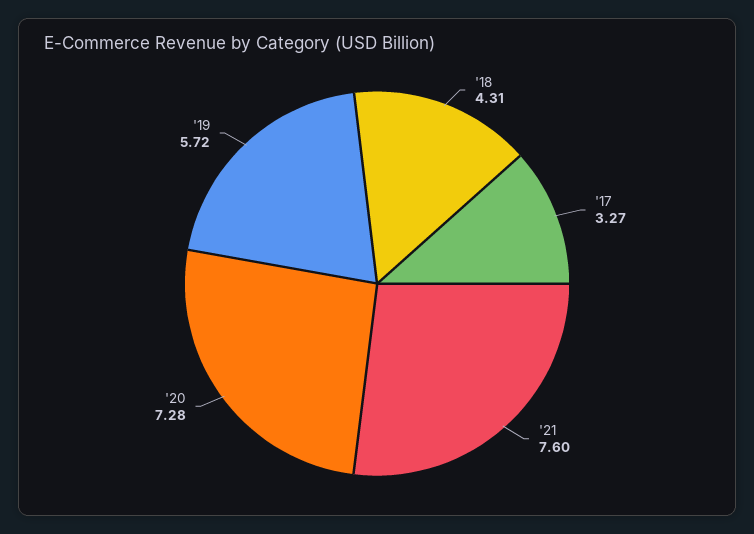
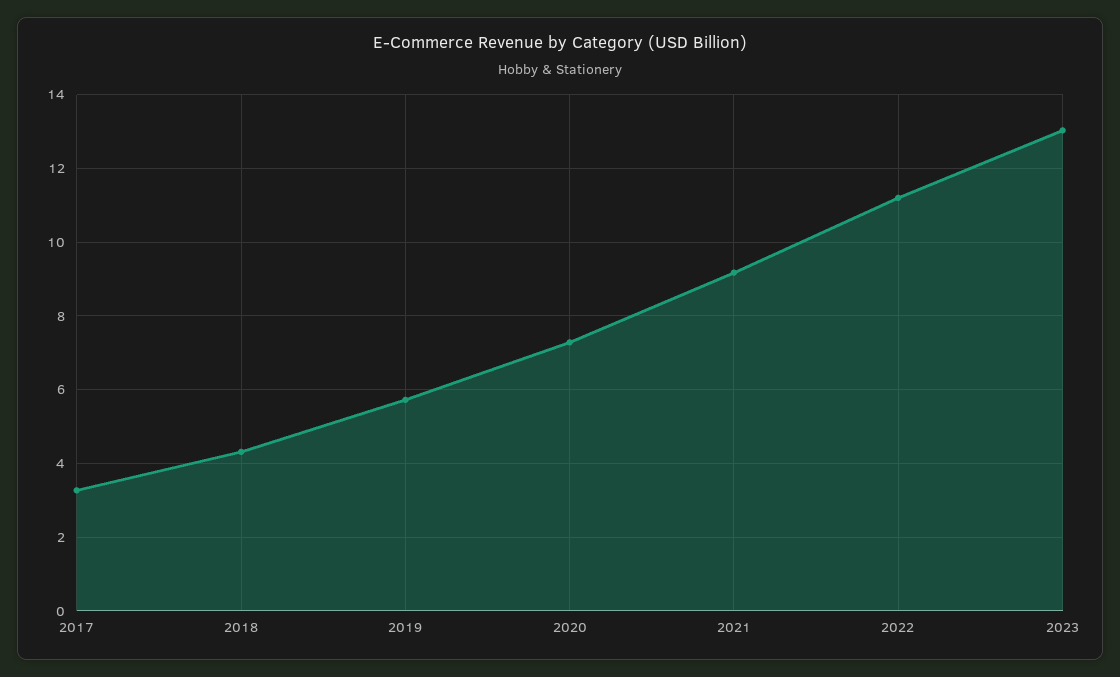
'21: 7.6 -> 9.2
2022: none -> 11.2
2023: none -> 13

